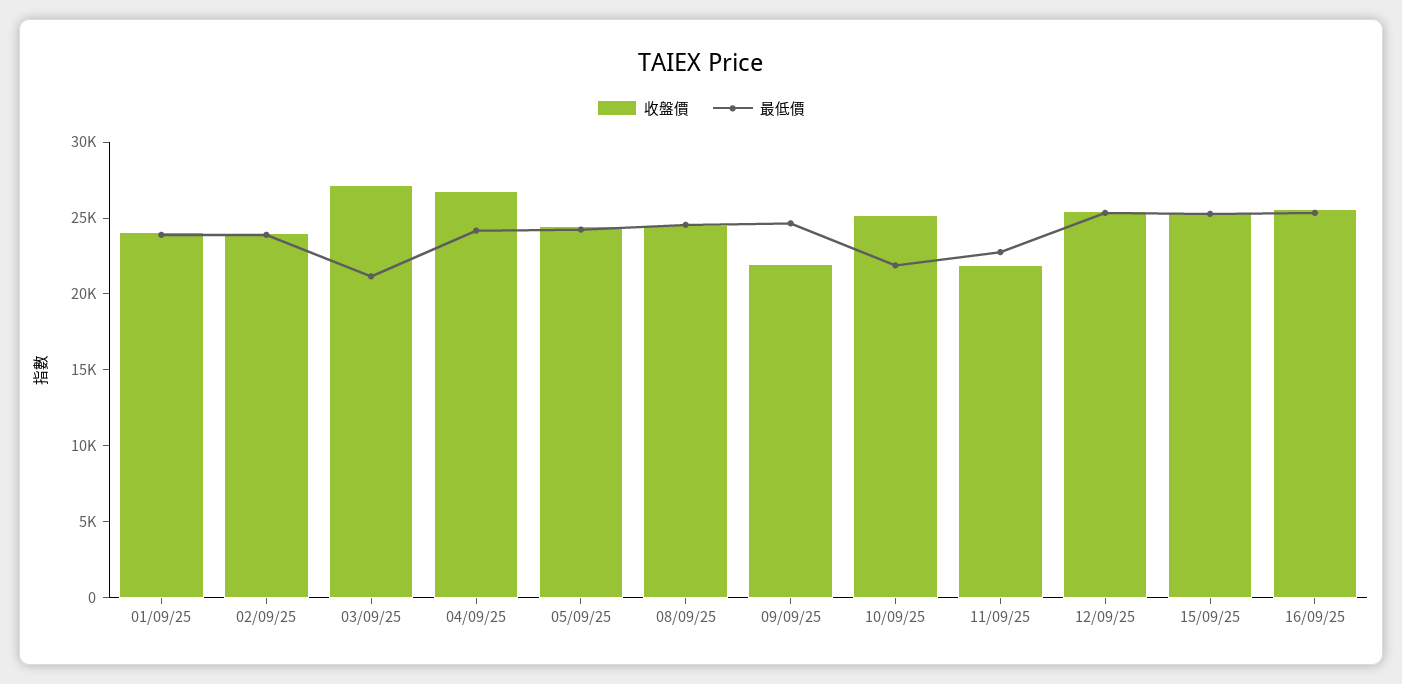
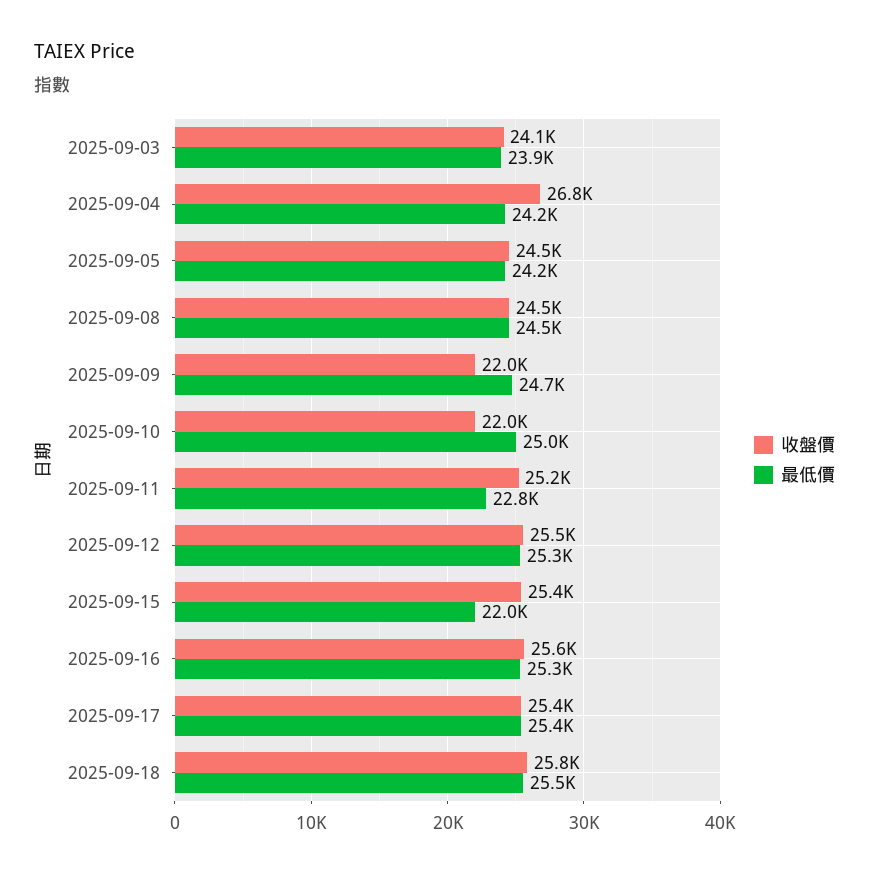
收盤價, 01/09/25: 24000 -> none
最低價, 01/09/25: 24000 -> none
收盤價, 02/09/25: 24000 -> none
最低價, 02/09/25: 24000 -> none
收盤價, 03/09/25: 27000 -> 24100
最低價, 03/09/25: 21000 -> 23900
收盤價, 10/09/25: 25000 -> 22000
最低價, 10/09/25: 22000 -> 25000
收盤價, 11/09/25: 22000 -> 25200
最低價, 15/09/25: 25000 -> 22000
收盤價, 2025-09-17: none -> 25400
最低價, 2025-09-17: none -> 25400
收盤價, 2025-09-18: none -> 25800
最低價, 2025-09-18: none -> 25500

